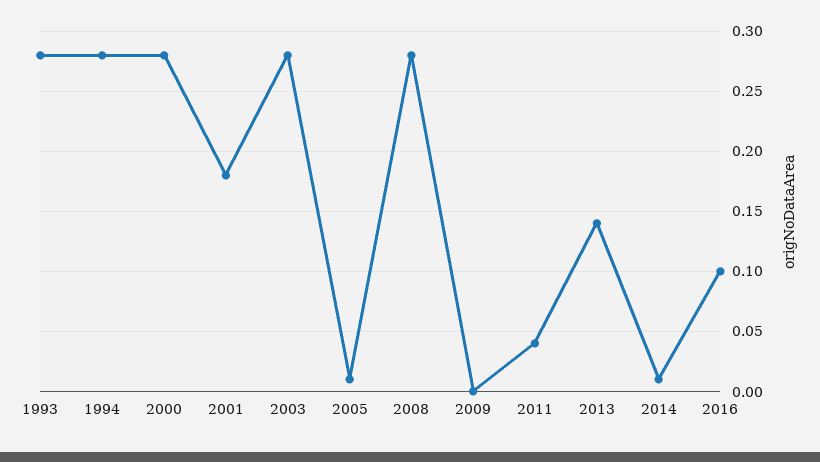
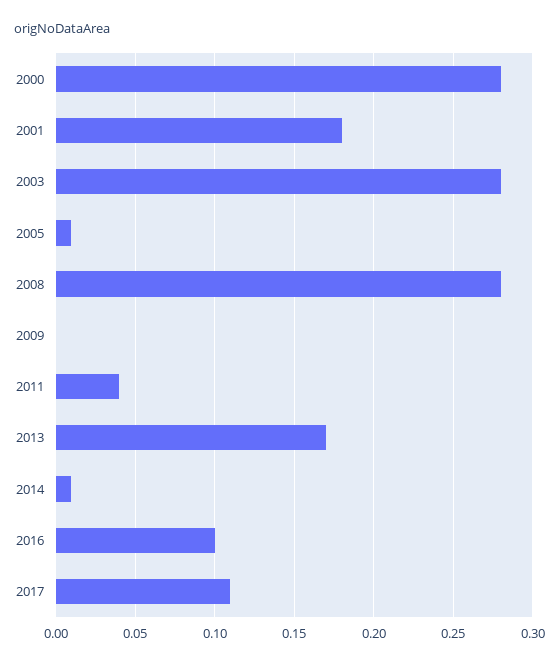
1993: 0.28 -> none
1994: 0.28 -> none
2013: 0.14 -> 0.17
2017: none -> 0.11

